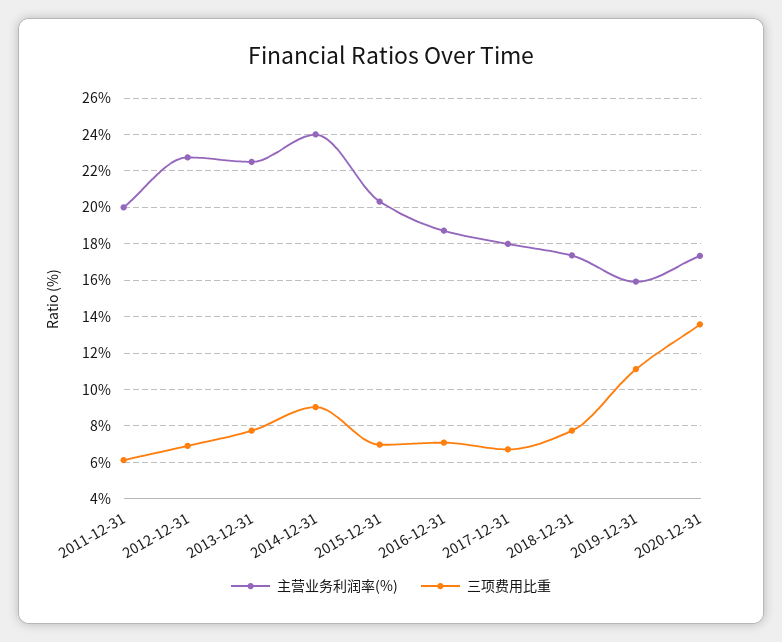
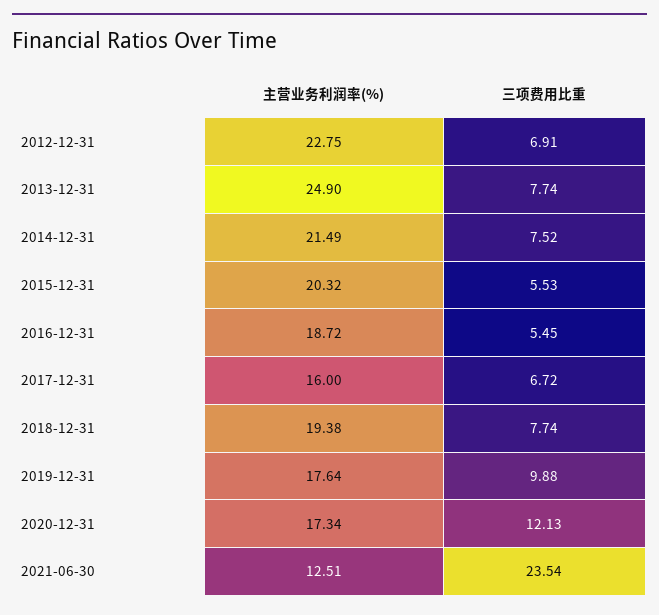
主营业务利润率(%), 2011-12-31: 20 -> none
三项费用比重, 2011-12-31: 6 -> none
主营业务利润率(%), 2013-12-31: 22.5 -> 24.9
主营业务利润率(%), 2014-12-31: 24 -> 21.49
三项费用比重, 2014-12-31: 9 -> 7.52
三项费用比重, 2015-12-31: 7 -> 5.53
三项费用比重, 2016-12-31: 7 -> 5.45
主营业务利润率(%), 2017-12-31: 18 -> 16
主营业务利润率(%), 2018-12-31: 17.5 -> 19.38
主营业务利润率(%), 2019-12-31: 16 -> 17.64
三项费用比重, 2019-12-31: 11 -> 9.88
三项费用比重, 2020-12-31: 13.5 -> 12.13
主营业务利润率(%), 2021-06-30: none -> 12.51
三项费用比重, 2021-06-30: none -> 23.54

